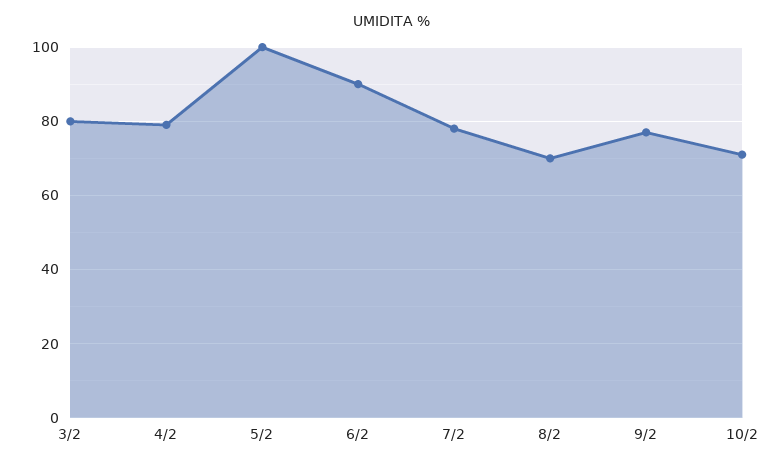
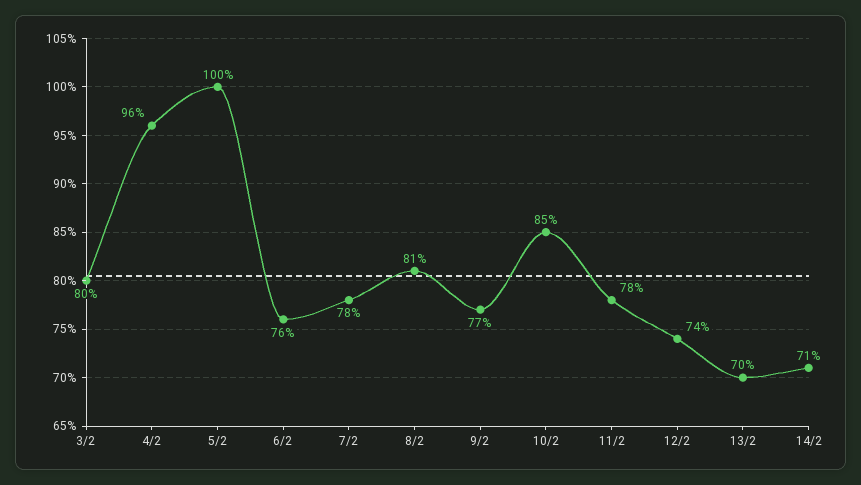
4/2: 80 -> 96
6/2: 90 -> 76
8/2: 70 -> 81
10/2: 70 -> 85
11/2: none -> 78
12/2: none -> 74
13/2: none -> 70
14/2: none -> 71

